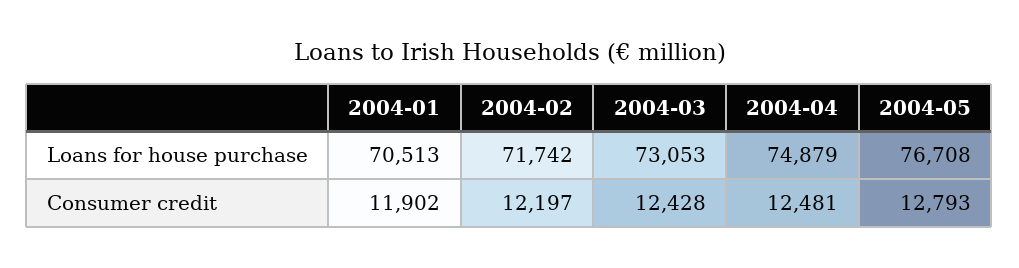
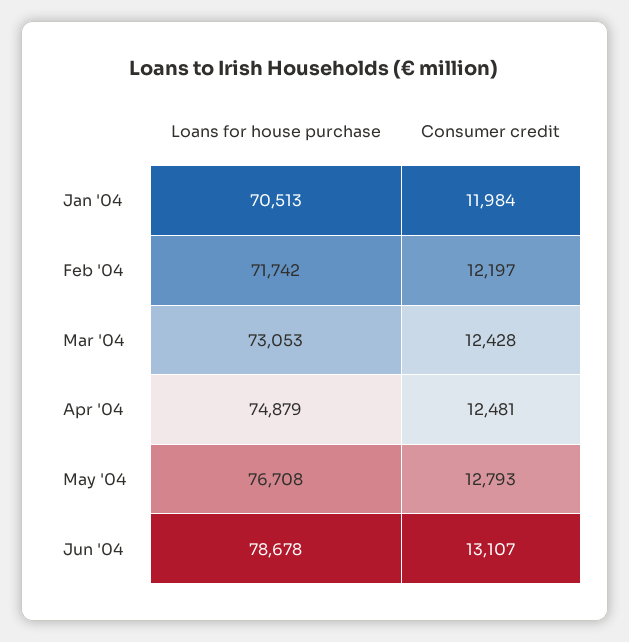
2004-01, Consumer credit: 11902 -> 11984
Jun '04, Loans for house purchase: none -> 78678
Jun '04, Consumer credit: none -> 13107

